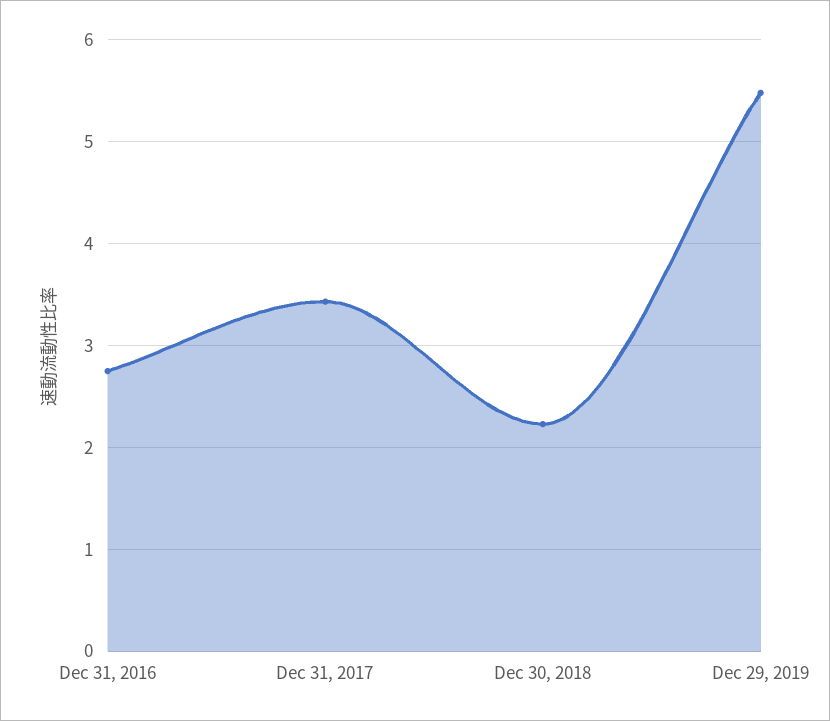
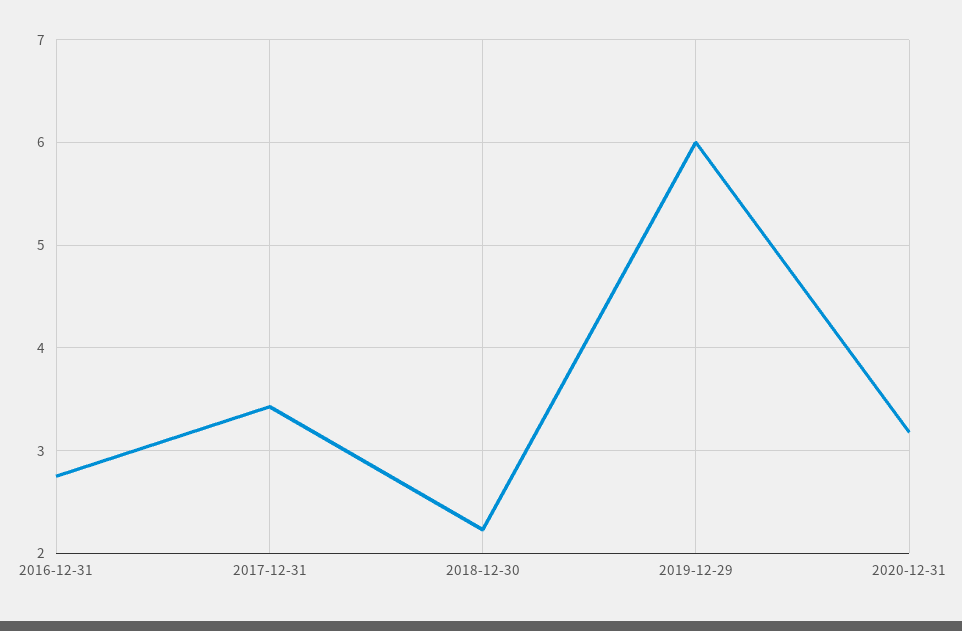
Dec 29, 2019: 5.5 -> 6
2020-12-31: none -> 3.2

